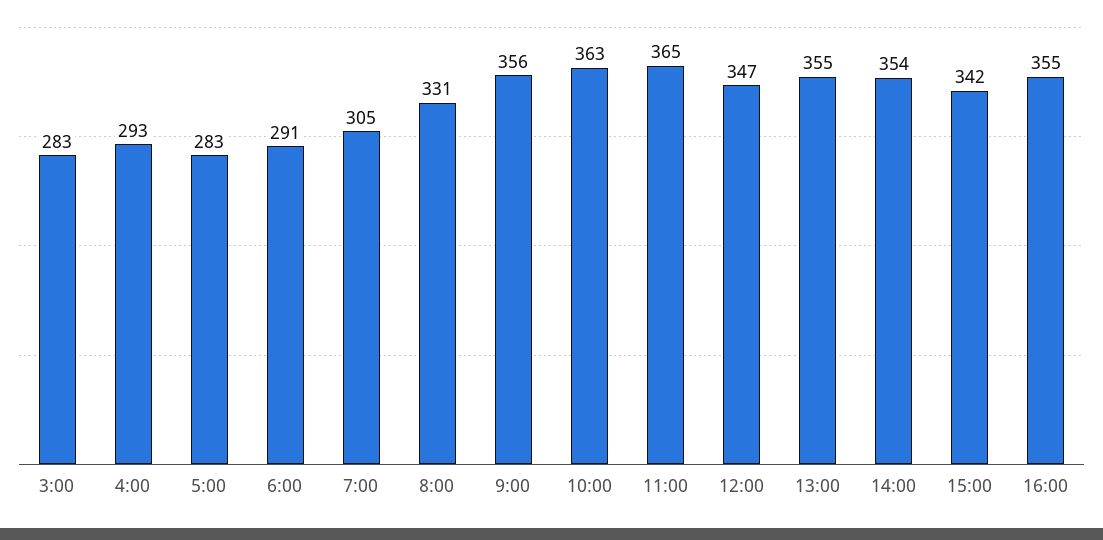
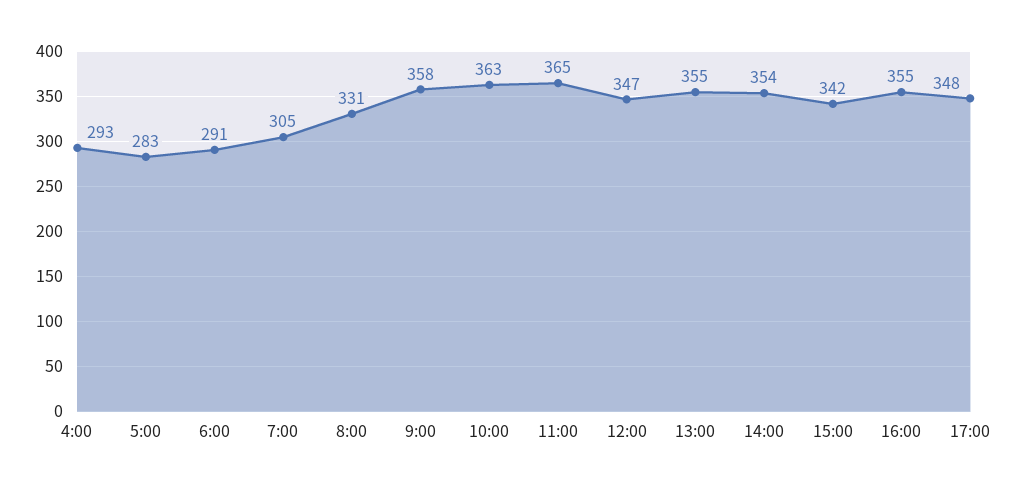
3:00: 283 -> none
9:00: 356 -> 358
17:00: none -> 348

